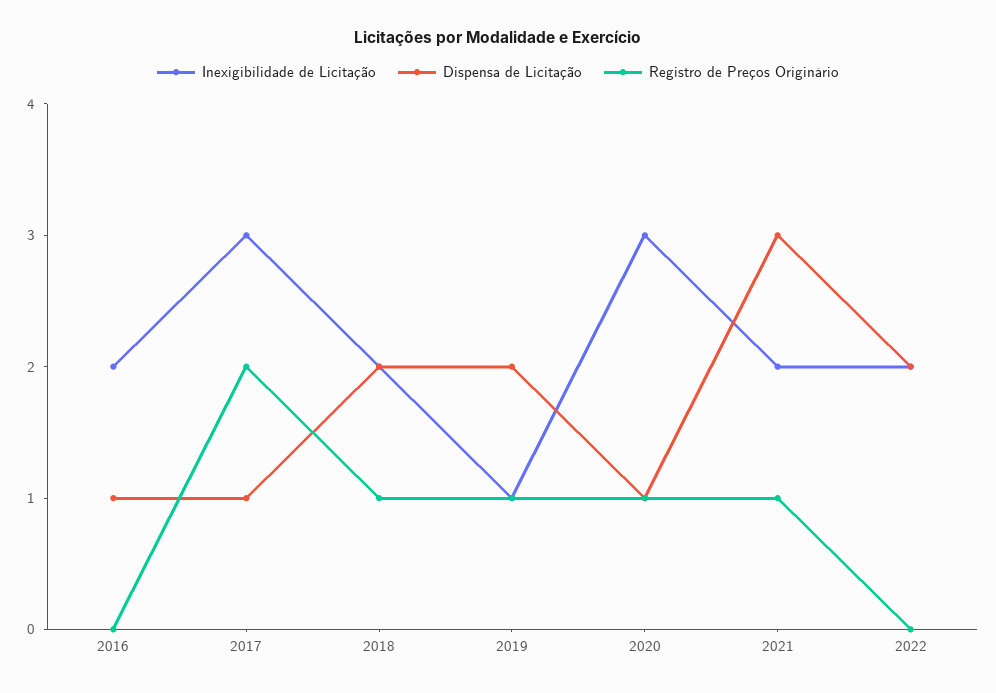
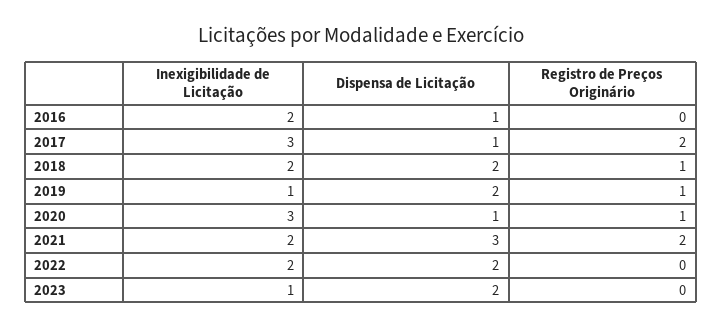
Registro de Preços Originário, 2021: 1 -> 2
Inexigibilidade de Licitação, 2023: none -> 1
Dispensa de Licitação, 2023: none -> 2
Registro de Preços Originário, 2023: none -> 0

